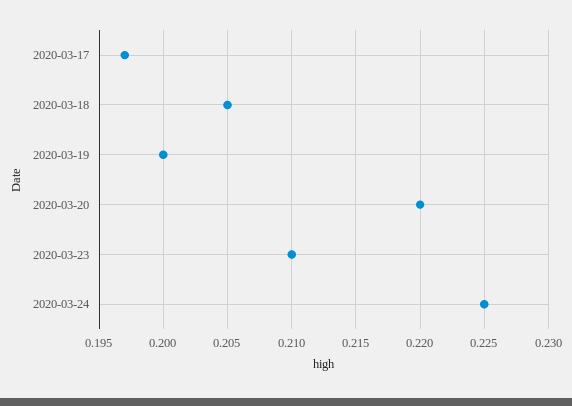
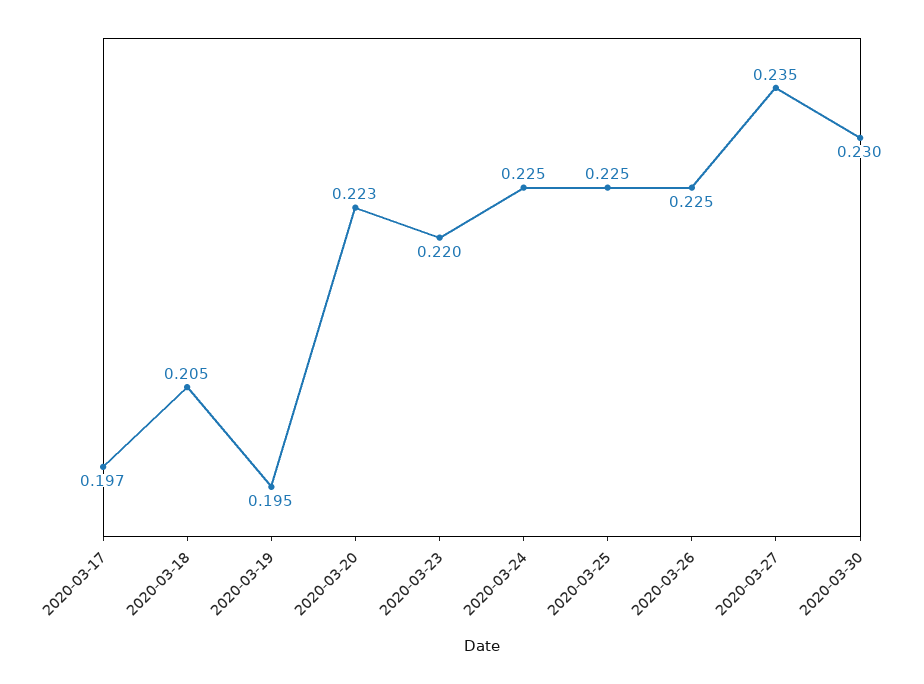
2020-03-19: 0.2 -> 0.195
2020-03-20: 0.22 -> 0.223
2020-03-23: 0.21 -> 0.22
2020-03-25: none -> 0.225
2020-03-26: none -> 0.225
2020-03-27: none -> 0.235
2020-03-30: none -> 0.23

